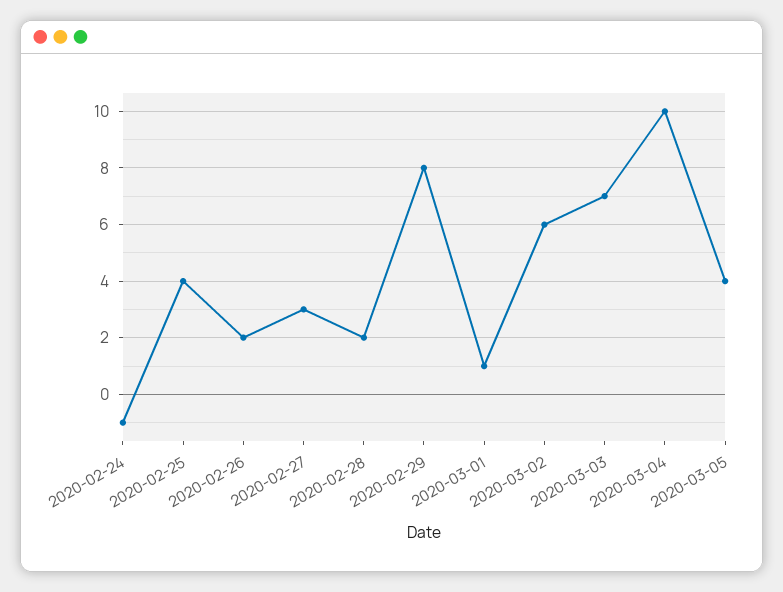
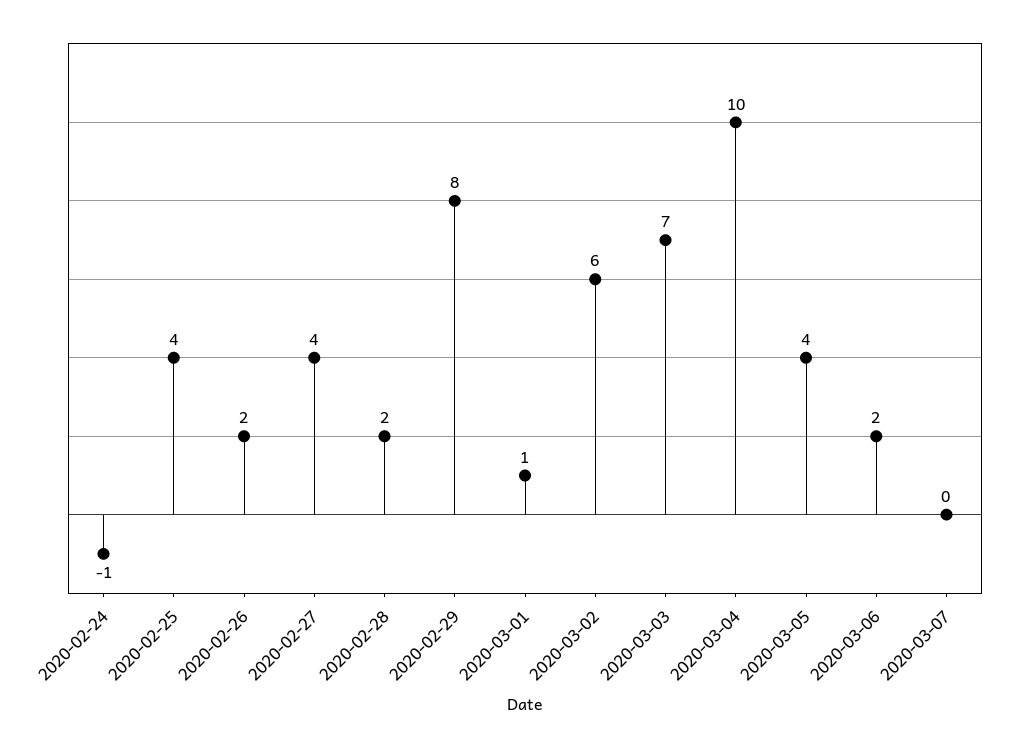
2020-02-27: 3 -> 4
2020-03-06: none -> 2
2020-03-07: none -> 0

